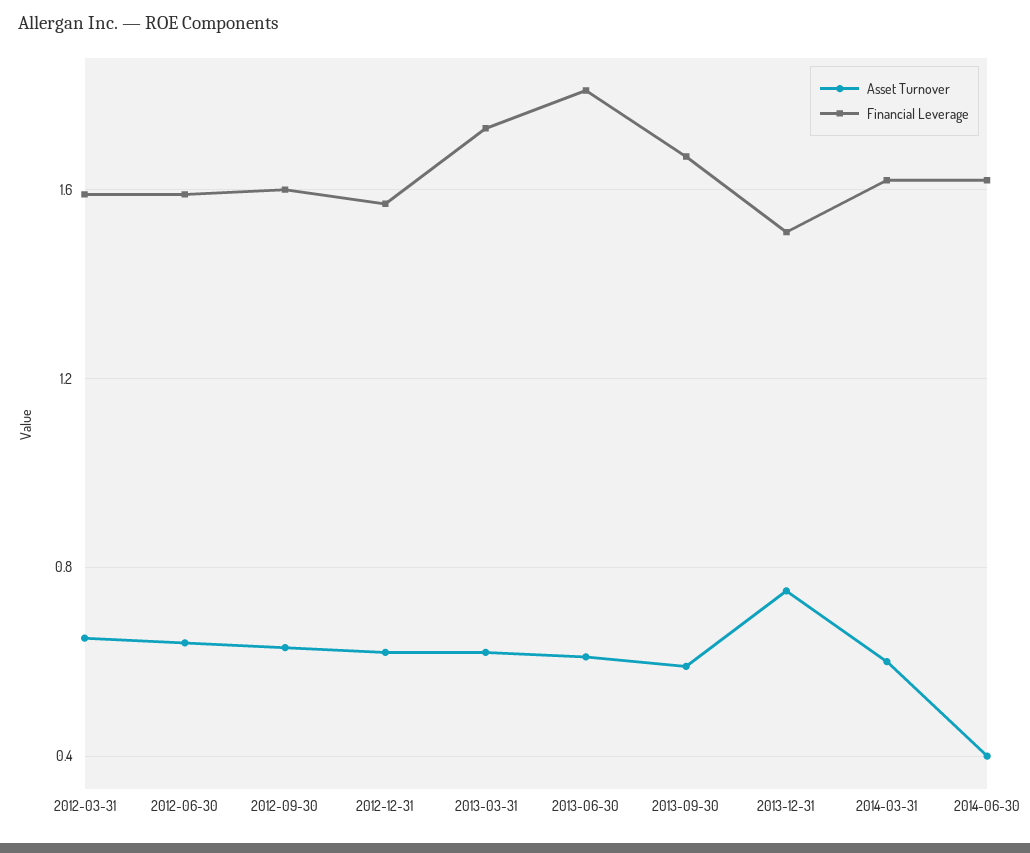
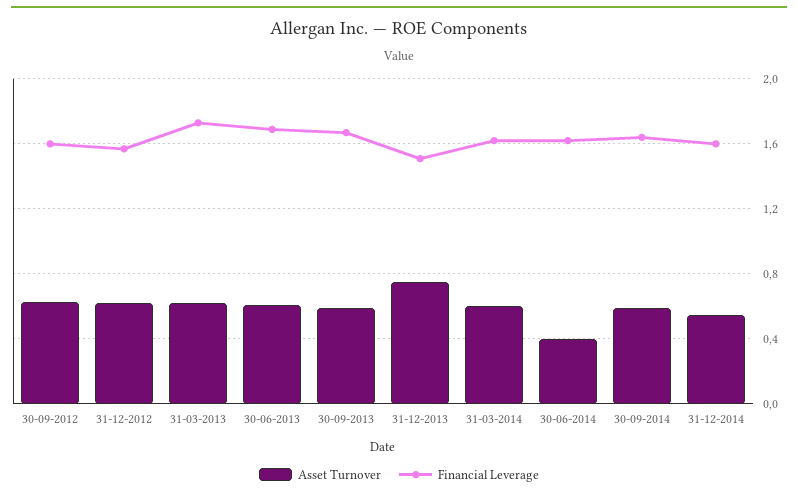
Asset Turnover, 2012-03-31: 0.65 -> none
Financial Leverage, 2012-03-31: 1.6 -> none
Asset Turnover, 2012-06-30: 0.65 -> none
Financial Leverage, 2012-06-30: 1.6 -> none
Financial Leverage, 2013-06-30: 1.8 -> 1.7
Asset Turnover, 30-09-2014: none -> 0.6
Financial Leverage, 30-09-2014: none -> 1.65
Asset Turnover, 31-12-2014: none -> 0.55
Financial Leverage, 31-12-2014: none -> 1.6

